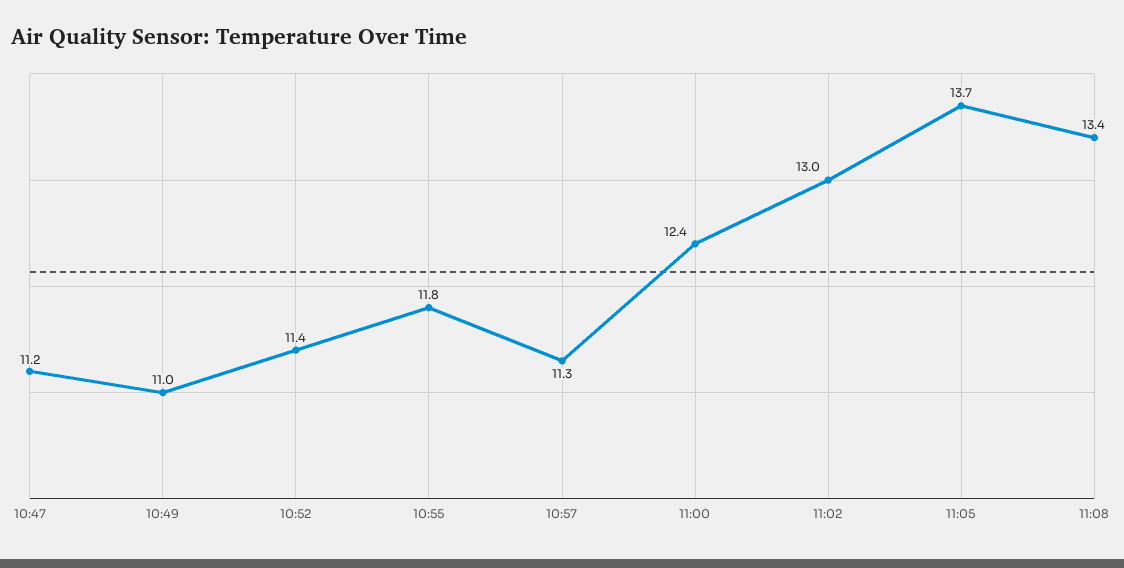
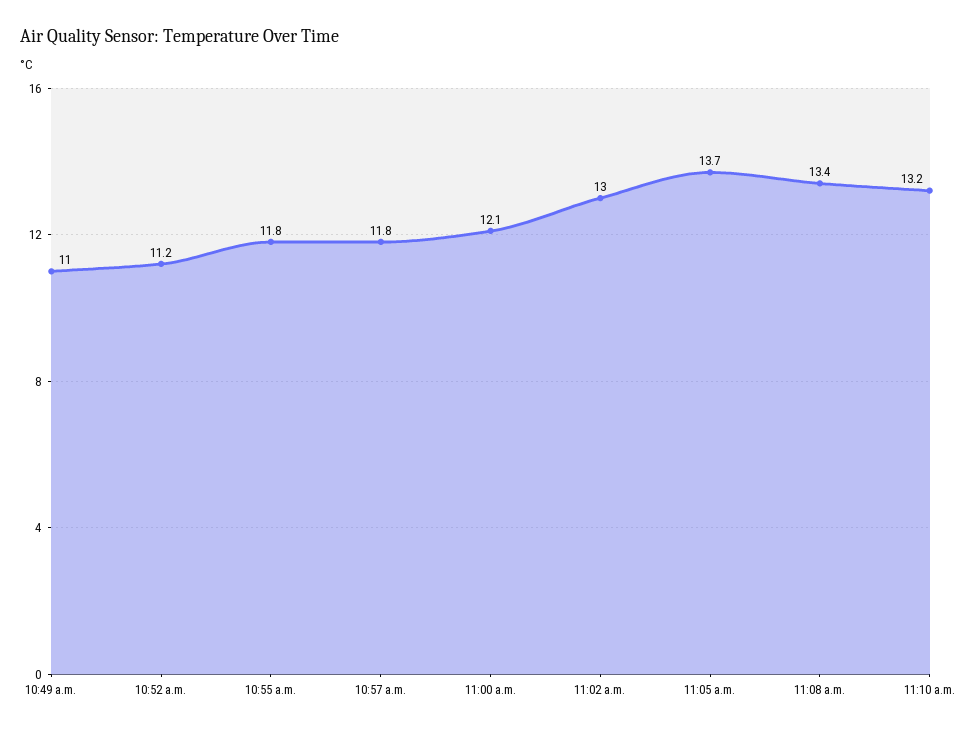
10:47: 11.2 -> none
10:52: 11.4 -> 11.2
10:57: 11.3 -> 11.8
11:00: 12.4 -> 12.1
11:10 a.m.: none -> 13.2

